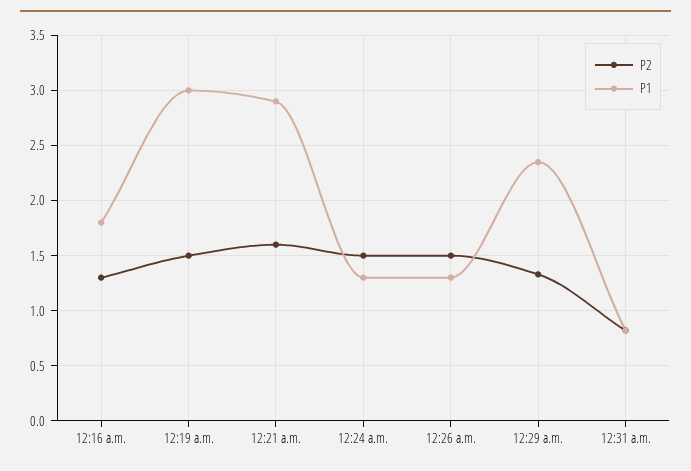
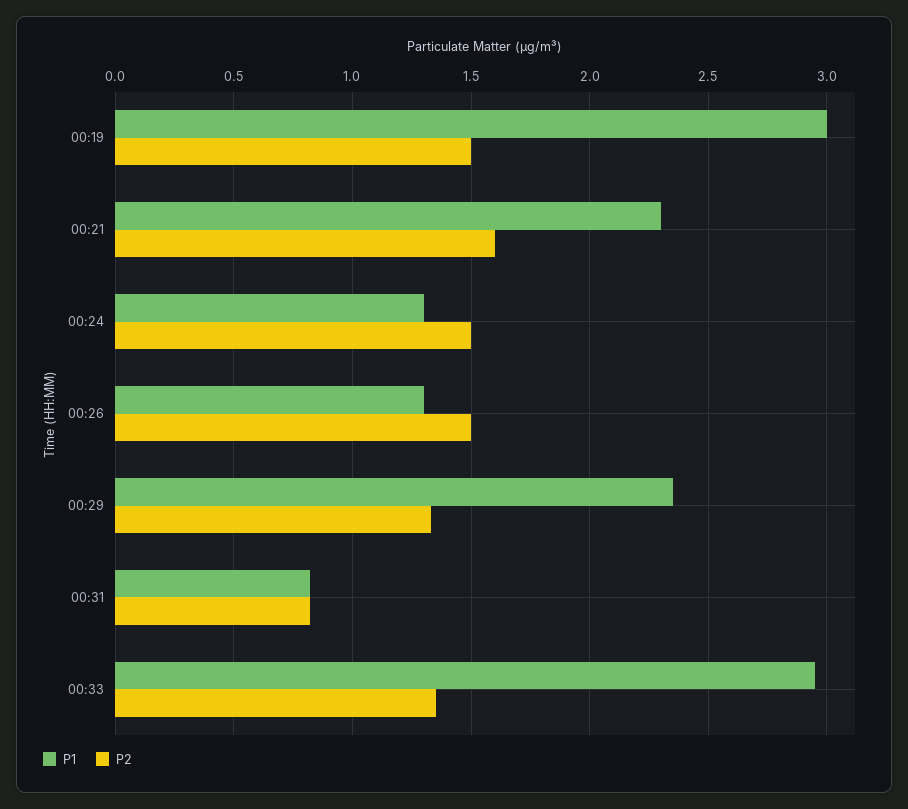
P2, 12:16 a.m.: 1.3 -> none
P1, 12:16 a.m.: 1.8 -> none
P1, 12:21 a.m.: 2.9 -> 2.3
P1, 00:33: none -> 2.95
P2, 00:33: none -> 1.35

